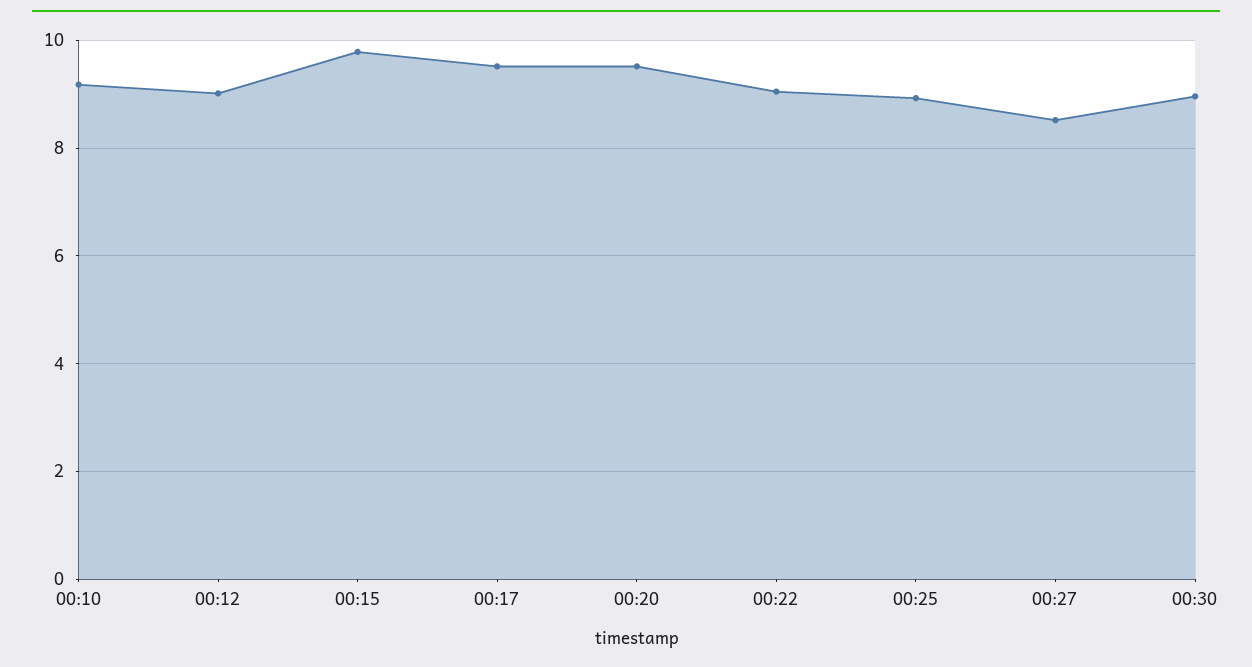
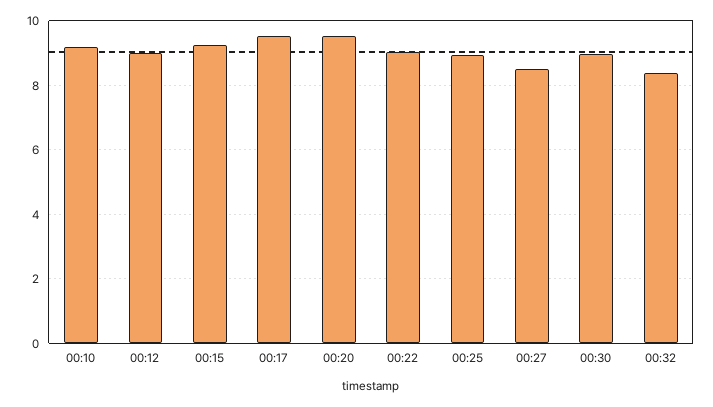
00:15: 9.8 -> 9.2
00:32: none -> 8.4

